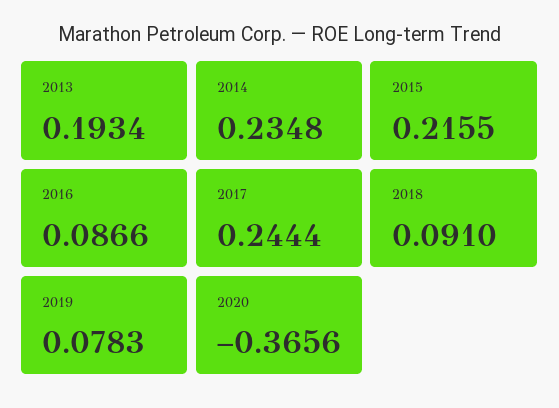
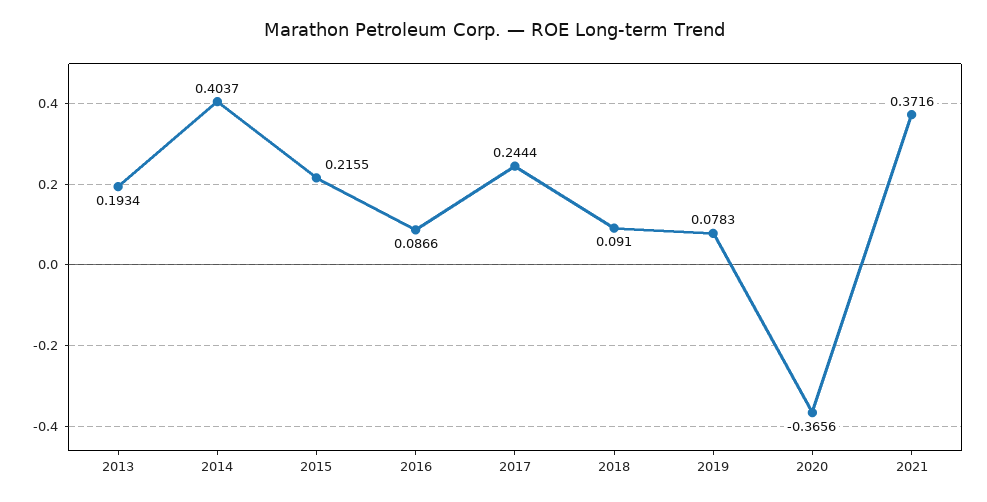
2014: 0.2348 -> 0.4037
2021: none -> 0.3716

